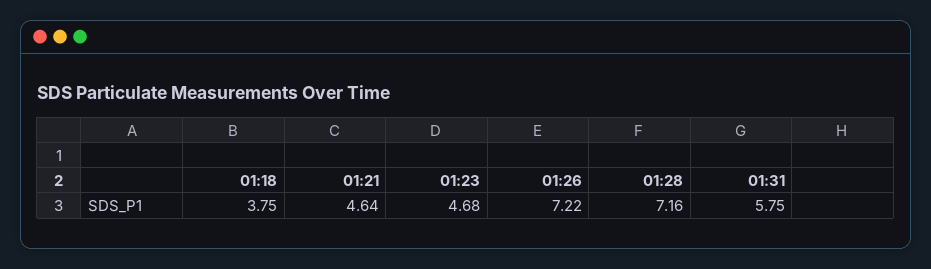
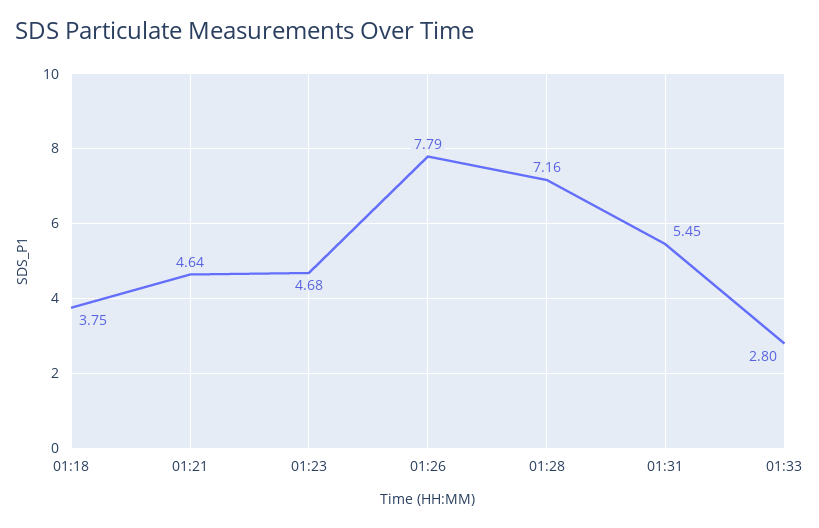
01:26: 7.22 -> 7.79
01:31: 5.75 -> 5.45
01:33: none -> 2.8

